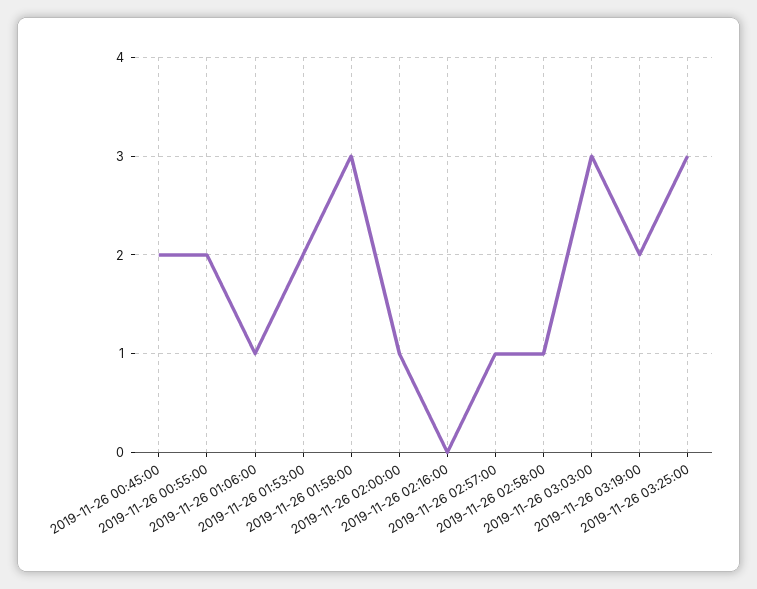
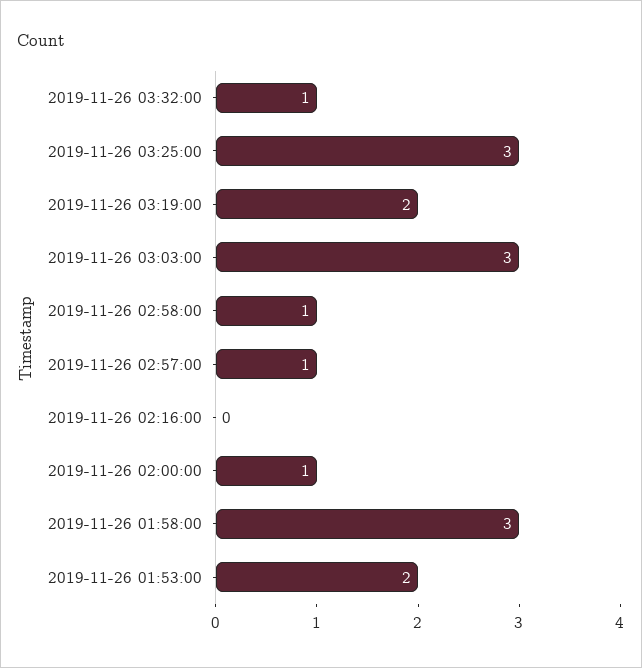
2019-11-26 00:45:00: 2 -> none
2019-11-26 00:55:00: 2 -> none
2019-11-26 01:06:00: 1 -> none
2019-11-26 03:32:00: none -> 1

